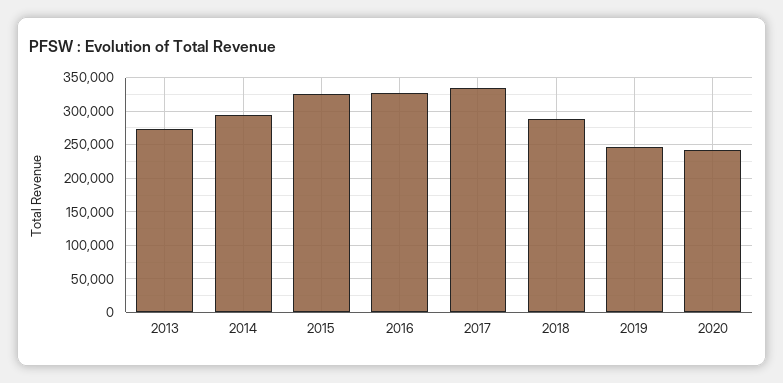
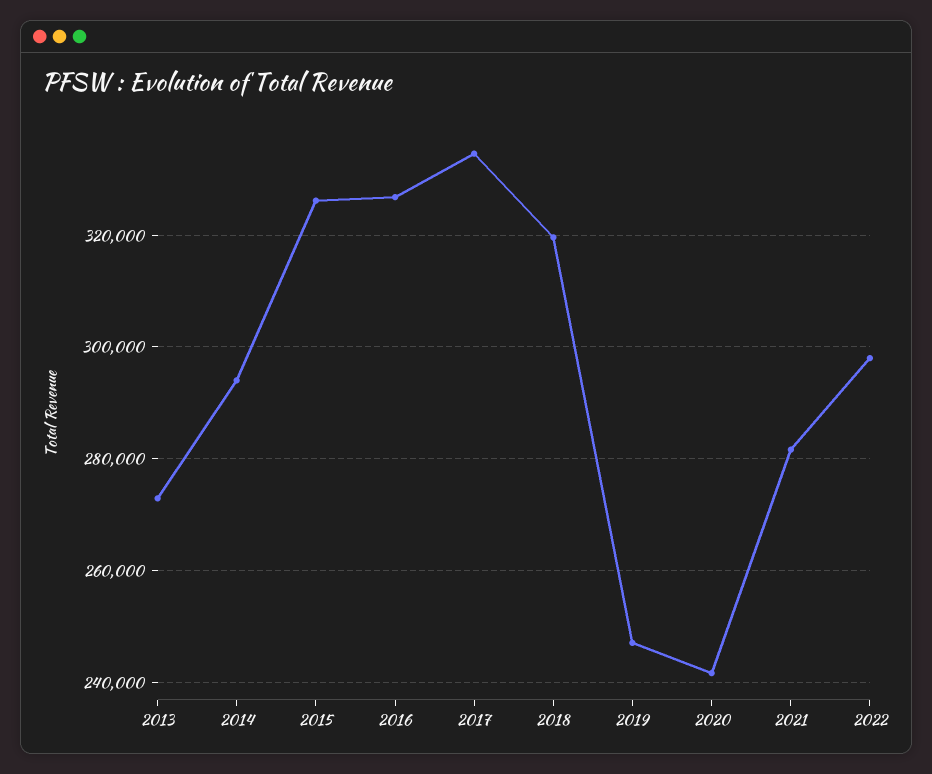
2018: 290000 -> 320000
2021: none -> 282000
2022: none -> 298000

